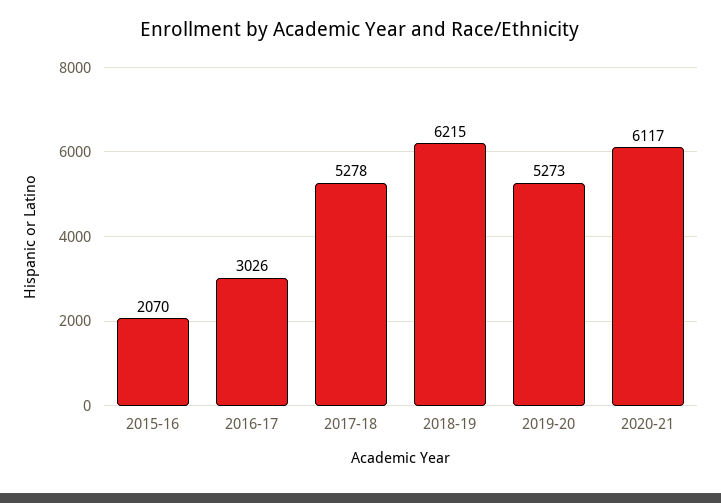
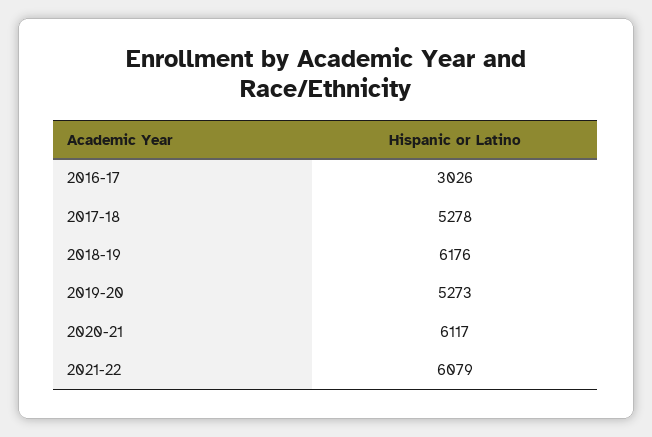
2015-16: 2070 -> none
2018-19: 6215 -> 6176
2021-22: none -> 6079

